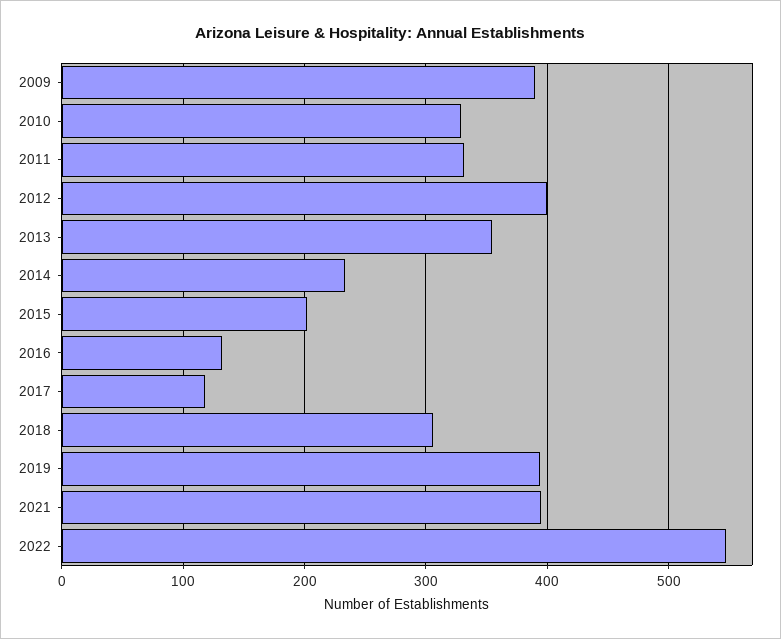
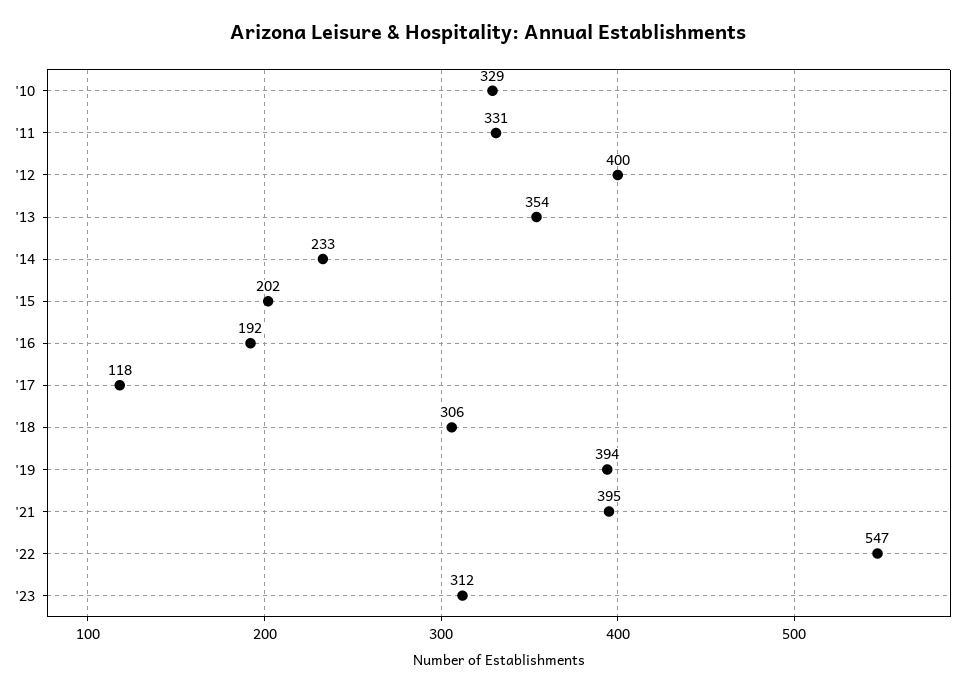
2009: 390 -> none
2016: 130 -> 192
'23: none -> 312

